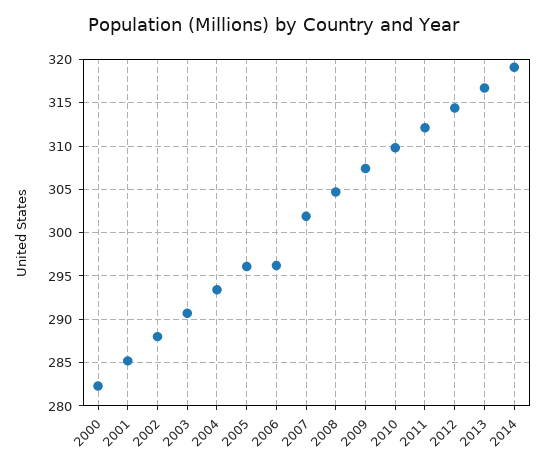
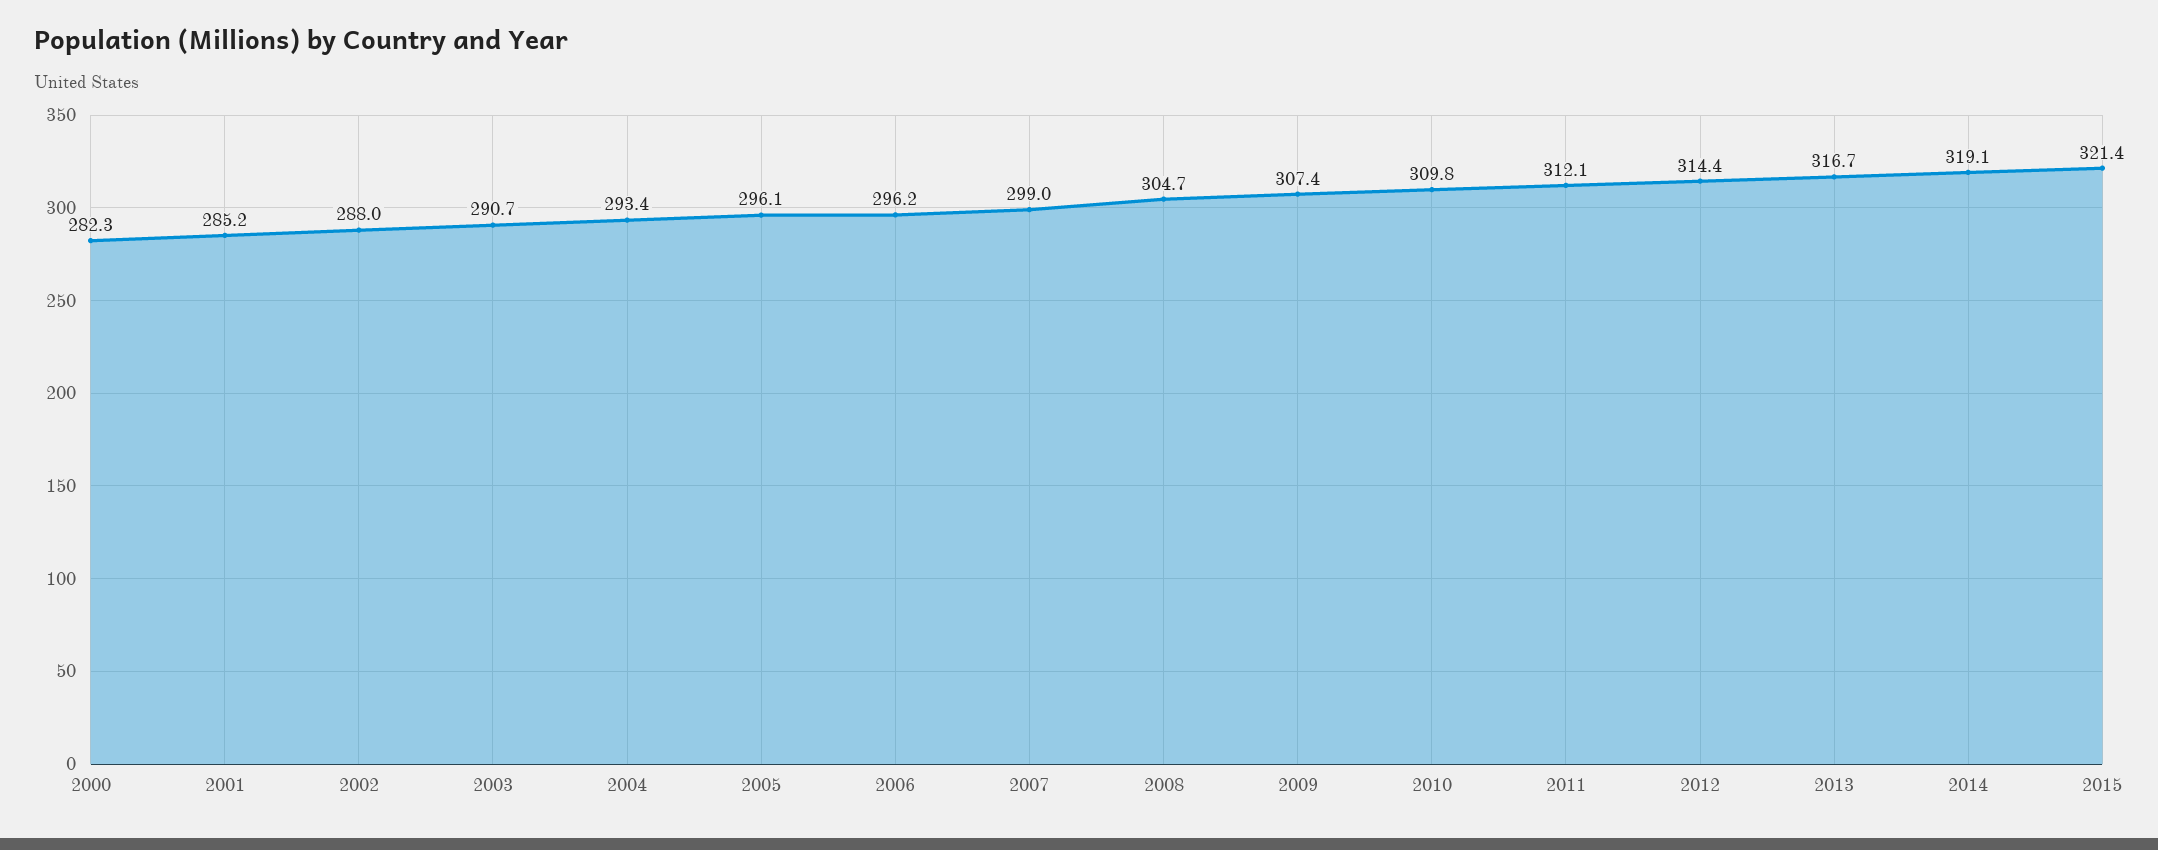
2007: 302 -> 299
2015: none -> 321.4

